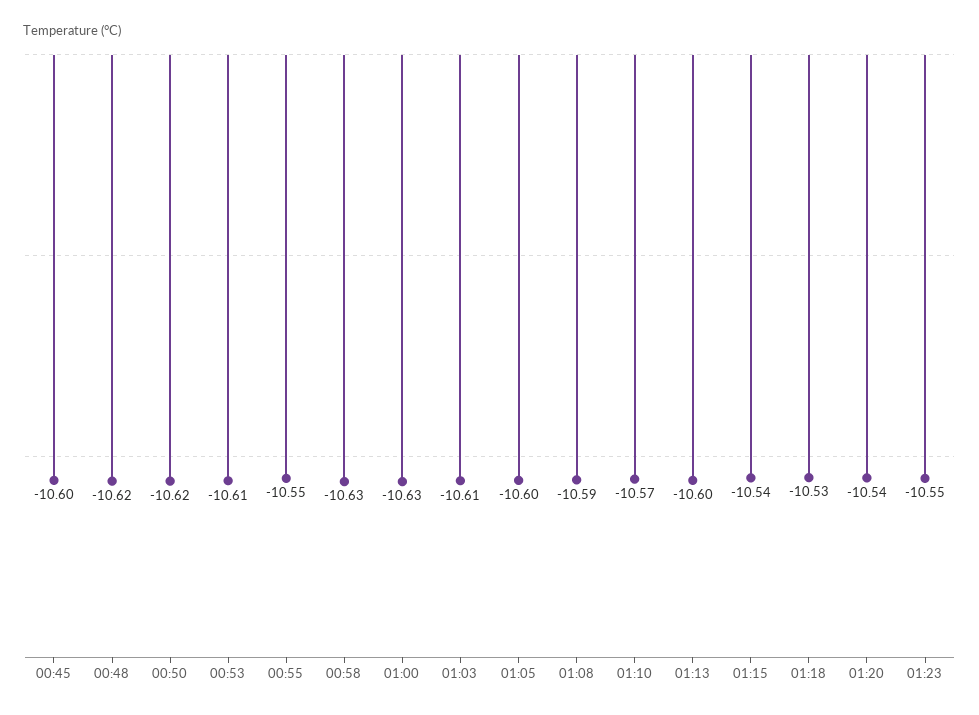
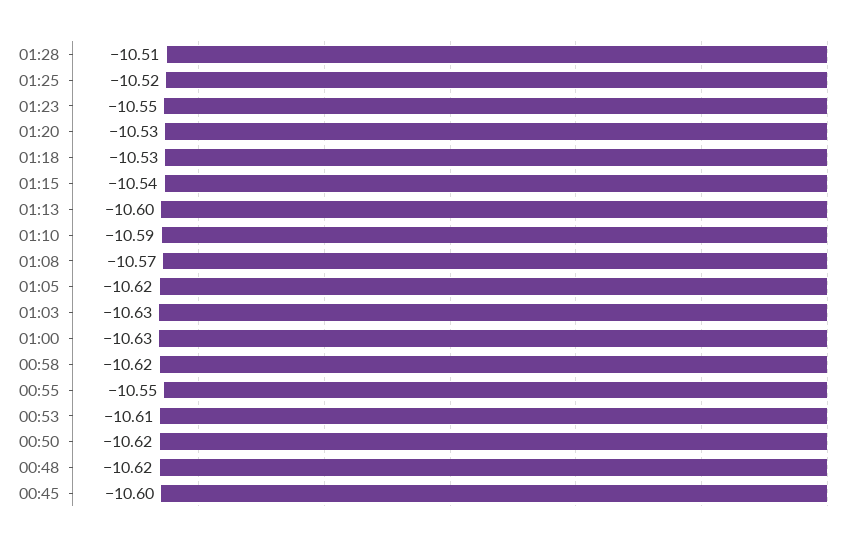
00:58: -10.63 -> -10.62
01:03: -10.61 -> -10.63
01:05: -10.6 -> -10.62
01:08: -10.59 -> -10.57
01:10: -10.57 -> -10.59
01:20: -10.54 -> -10.53
01:28: none -> -10.51
01:25: none -> -10.52

